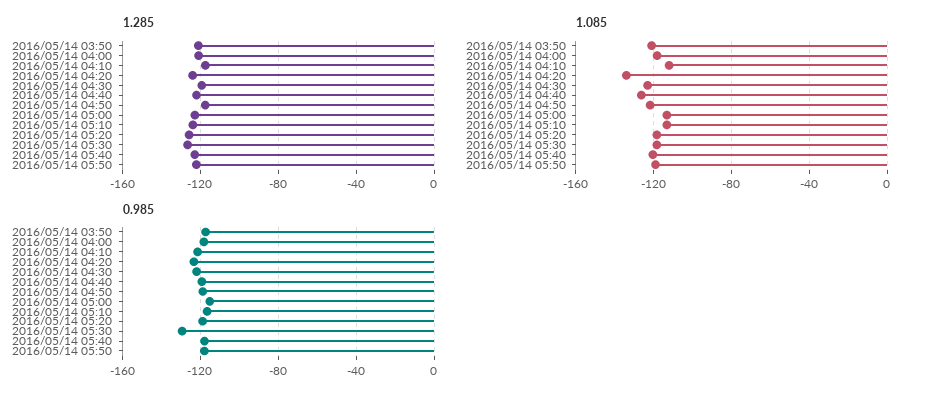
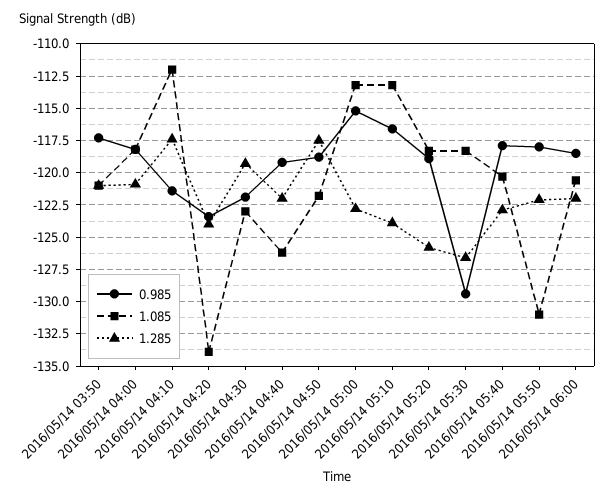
1.085, 2016/05/14 05:50: -120 -> -131
0.985, 2016/05/14 06:00: none -> -118.5
1.085, 2016/05/14 06:00: none -> -120.5
1.285, 2016/05/14 06:00: none -> -122

